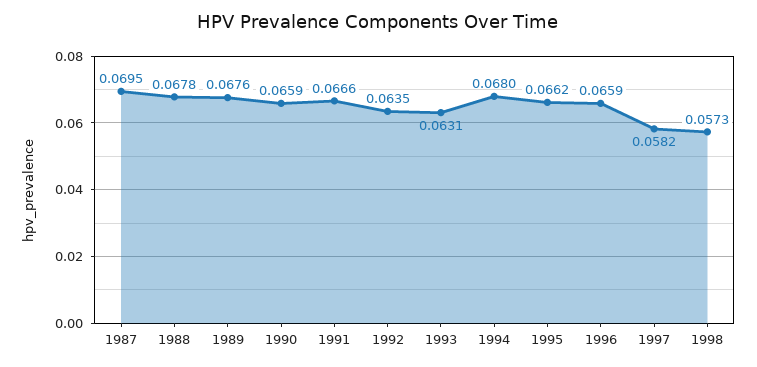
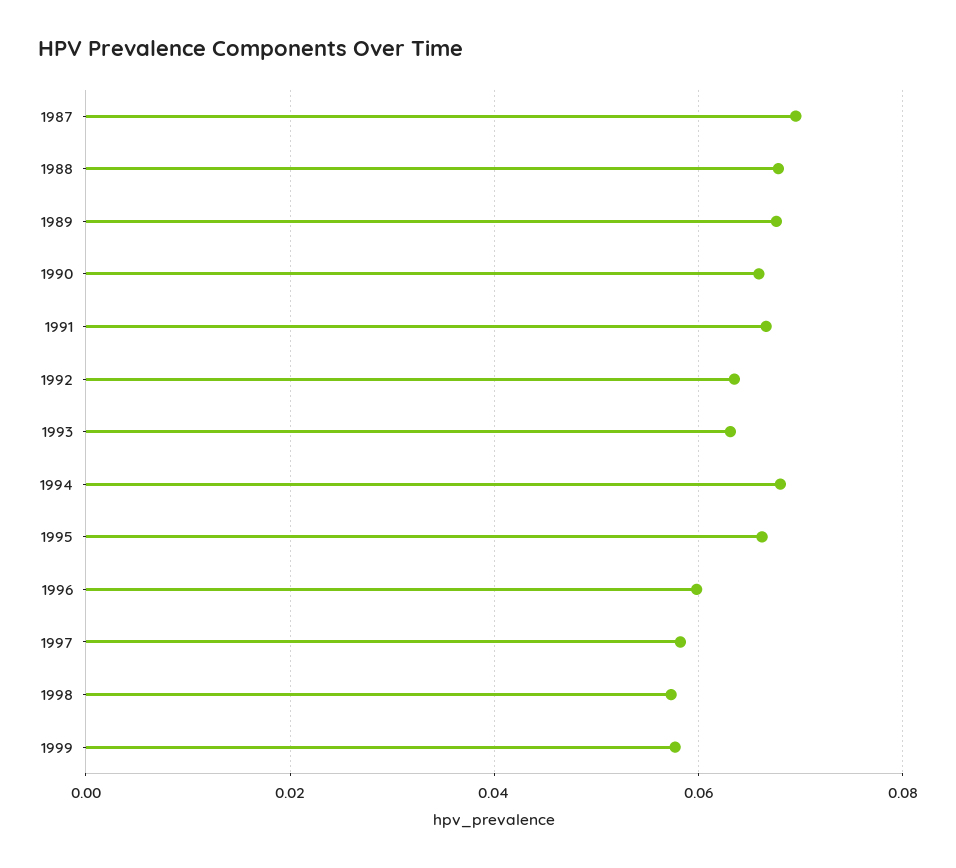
1996: 0.0659 -> 0.06
1999: none -> 0.058

